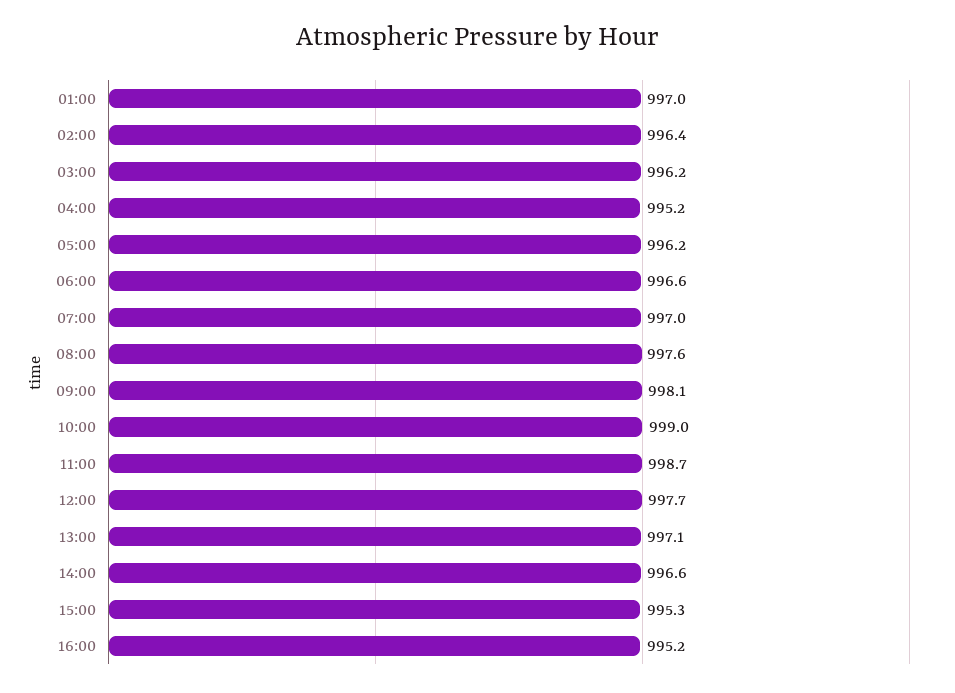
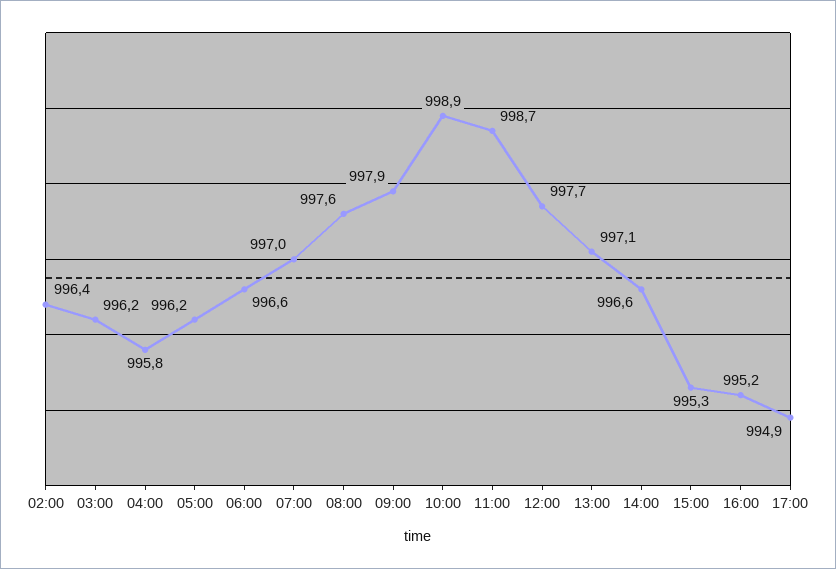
01:00: 997 -> none
04:00: 995.2 -> 995.8
09:00: 998.1 -> 997.9
10:00: 999 -> 998.9
17:00: none -> 994.9

